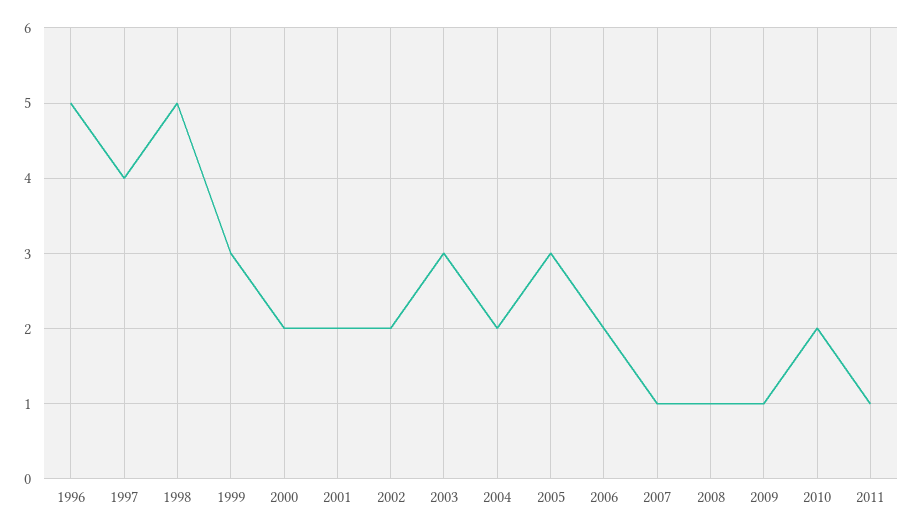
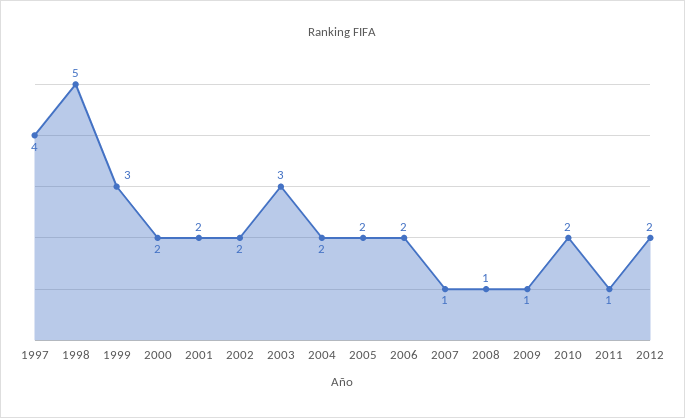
1996: 5 -> none
2005: 3 -> 2
2012: none -> 2

